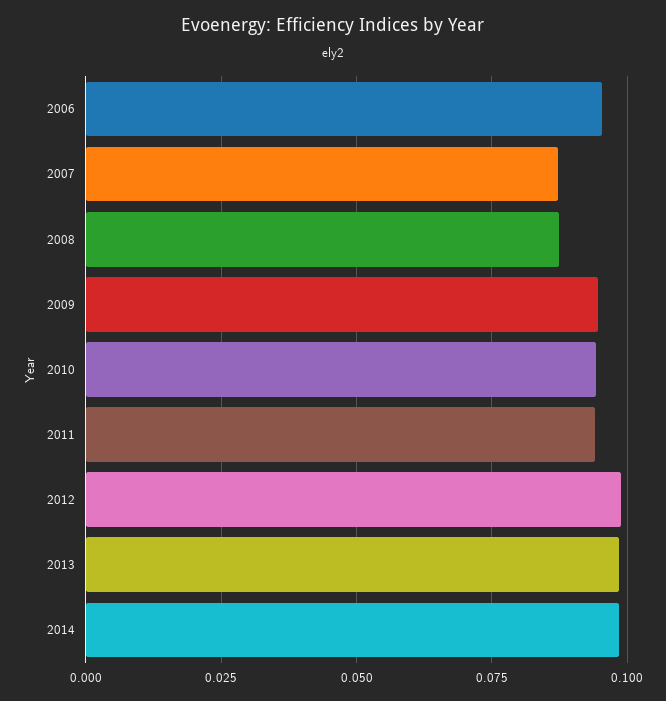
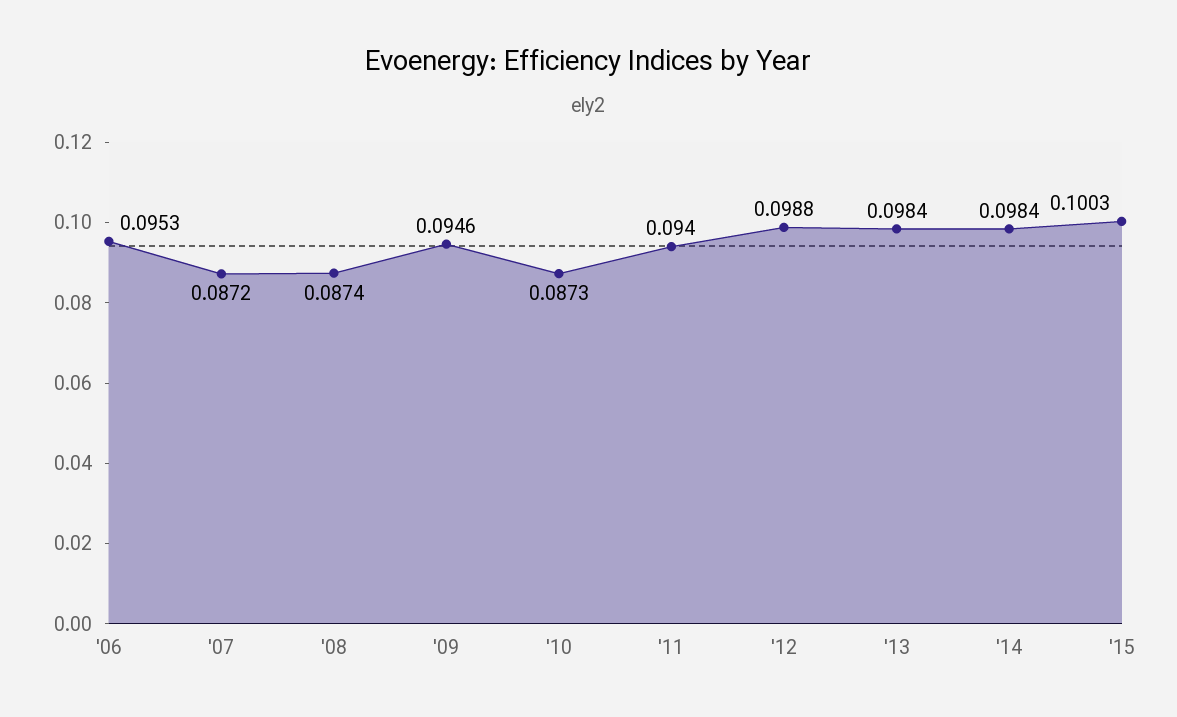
2010: 0.095 -> 0.0873
'15: none -> 0.1003

